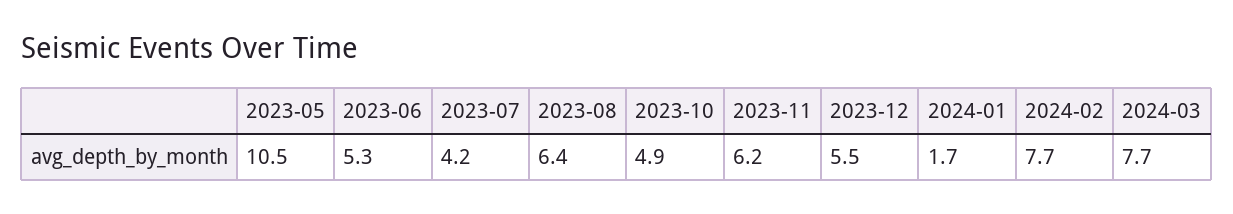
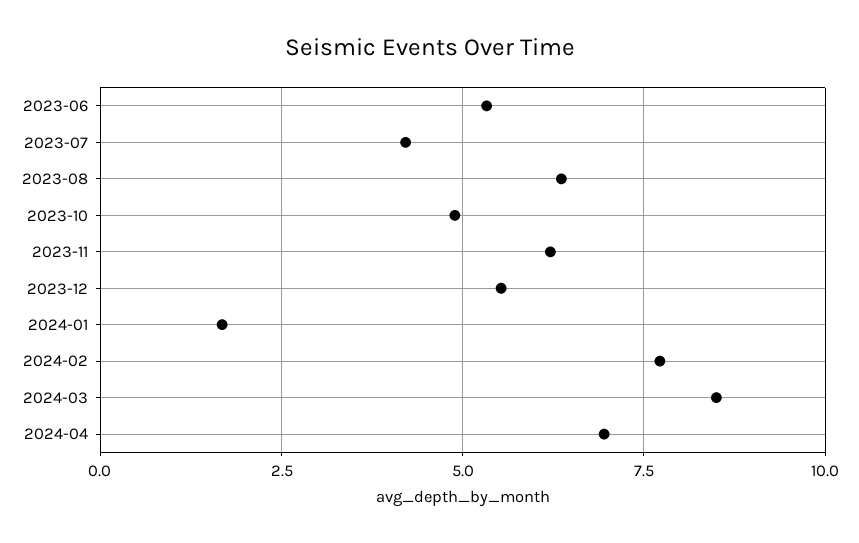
2023-05: 10.5 -> none
2024-03: 7.7 -> 8.5
2024-04: none -> 7

